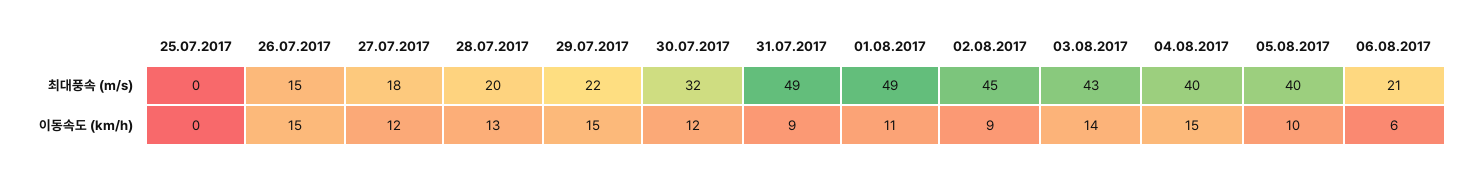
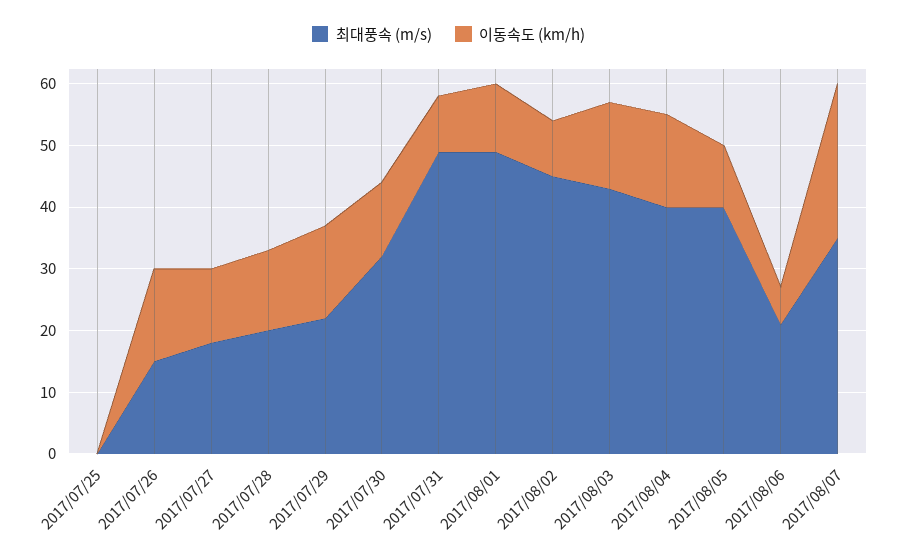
최대풍속 (m/s), 2017/08/07: none -> 35
이동속도 (km/h), 2017/08/07: none -> 25

